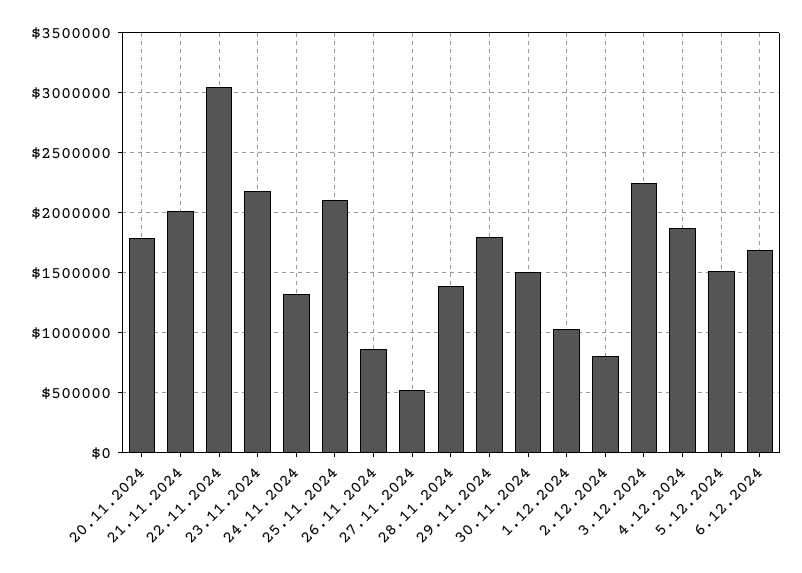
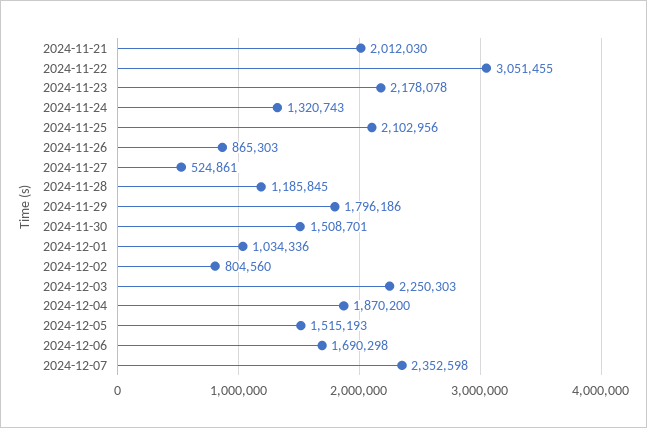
20.11.2024: 1800000 -> none
28.11.2024: 1400000 -> 1185845
2024-12-07: none -> 2352598

